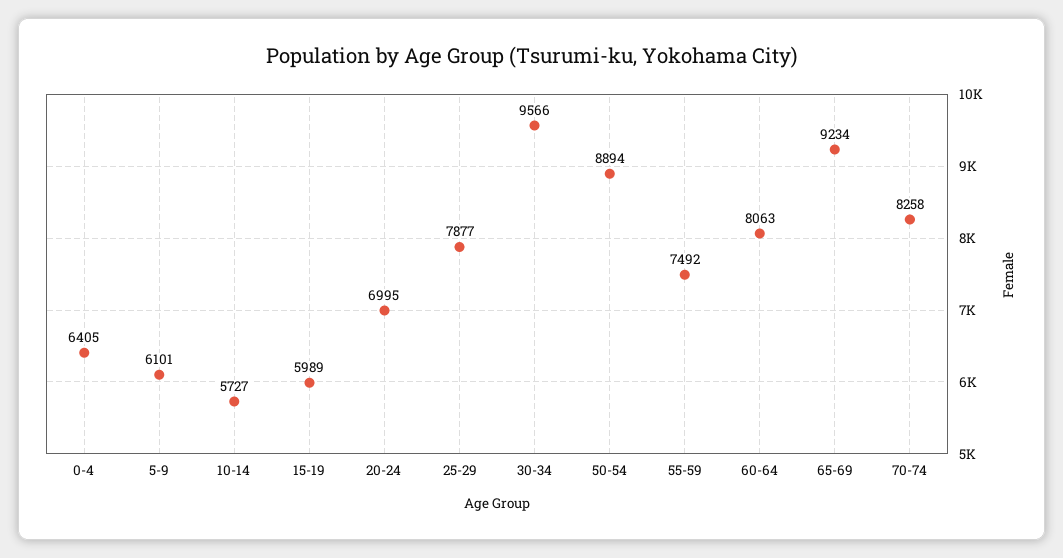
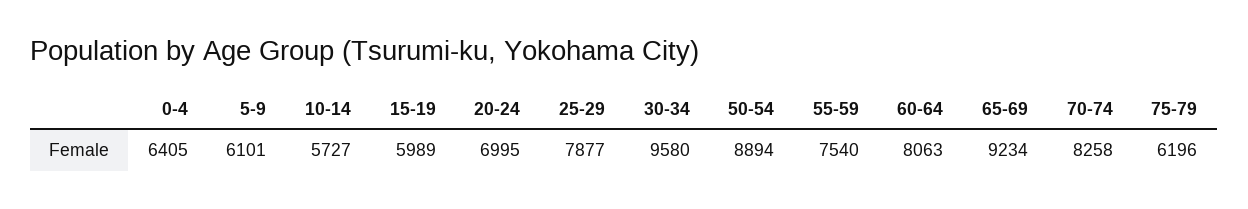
30-34: 9566 -> 9580
55-59: 7492 -> 7540
75-79: none -> 6196

